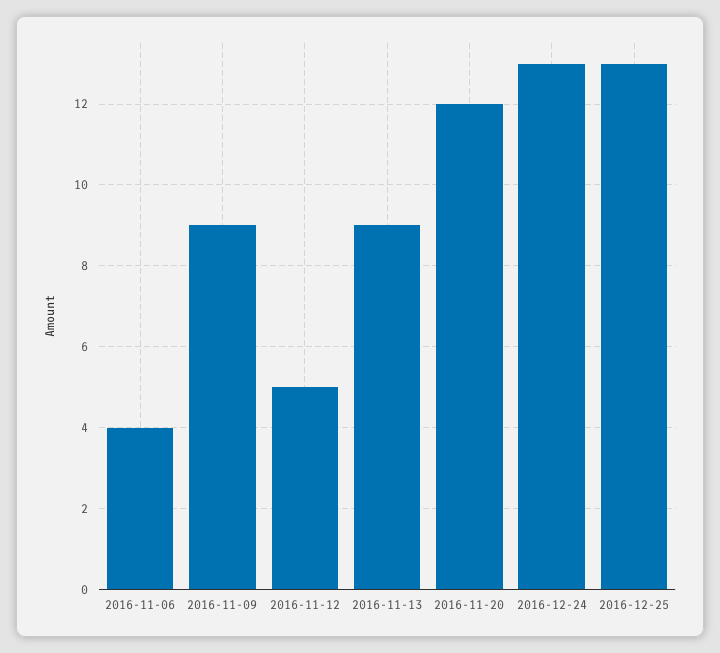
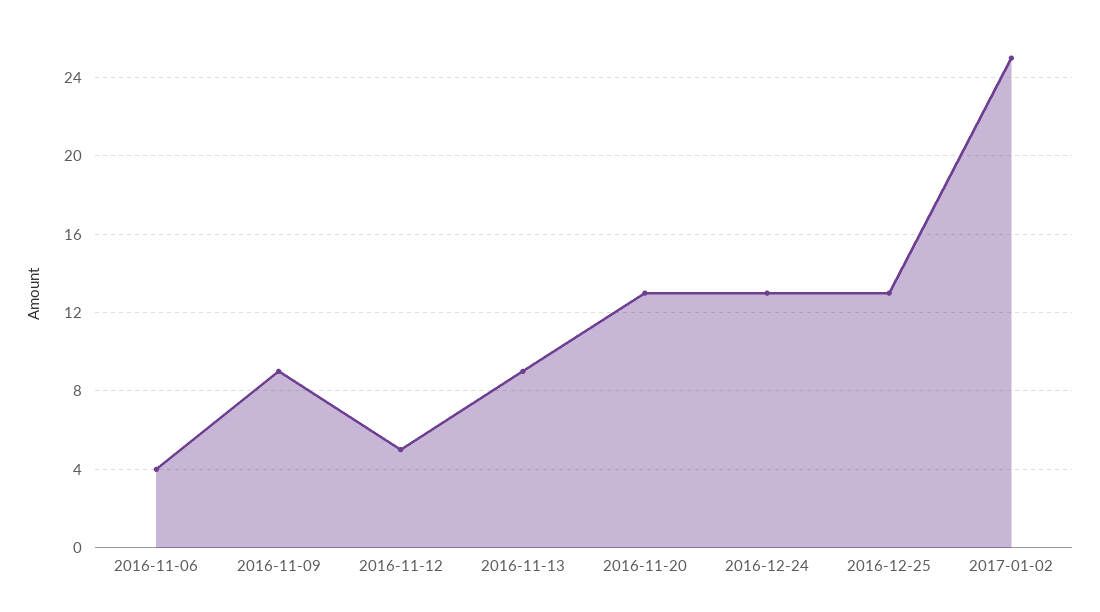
2016-11-20: 12 -> 13
2017-01-02: none -> 25

